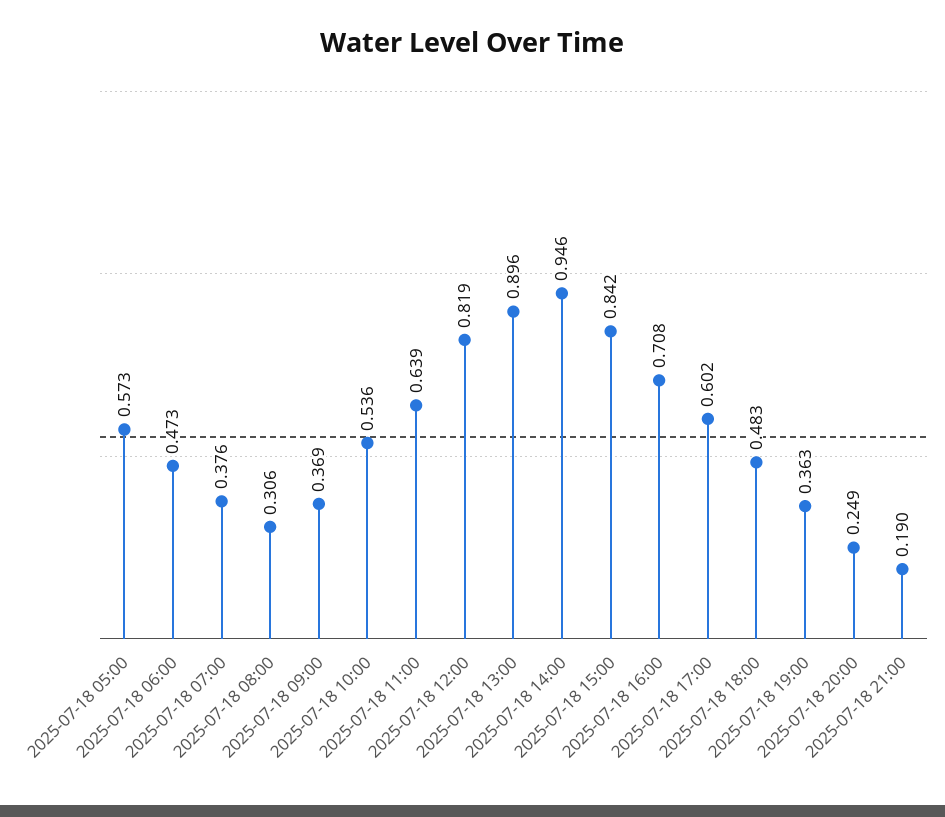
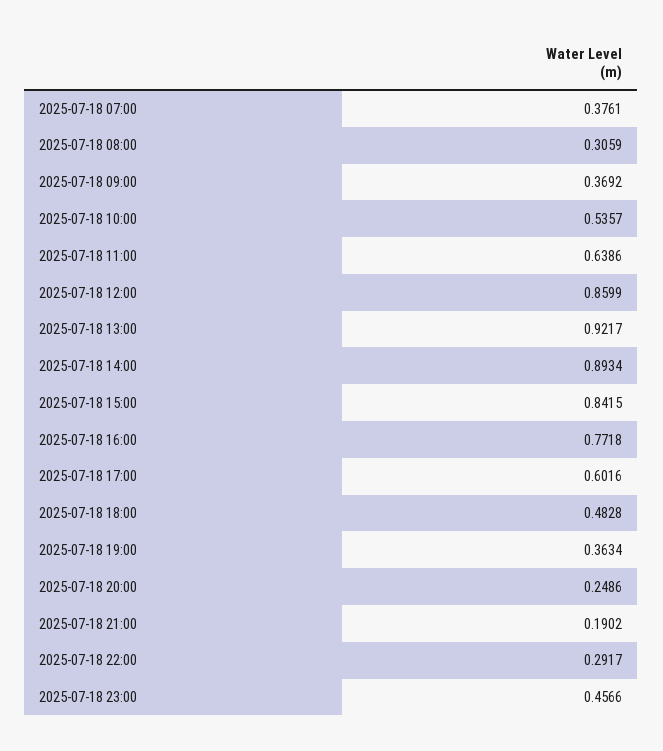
2025-07-18 05:00: 0.573 -> none
2025-07-18 06:00: 0.473 -> none
2025-07-18 12:00: 0.819 -> 0.8599
2025-07-18 13:00: 0.896 -> 0.9217
2025-07-18 14:00: 0.946 -> 0.8934
2025-07-18 16:00: 0.708 -> 0.7718
2025-07-18 22:00: none -> 0.2917
2025-07-18 23:00: none -> 0.4566

